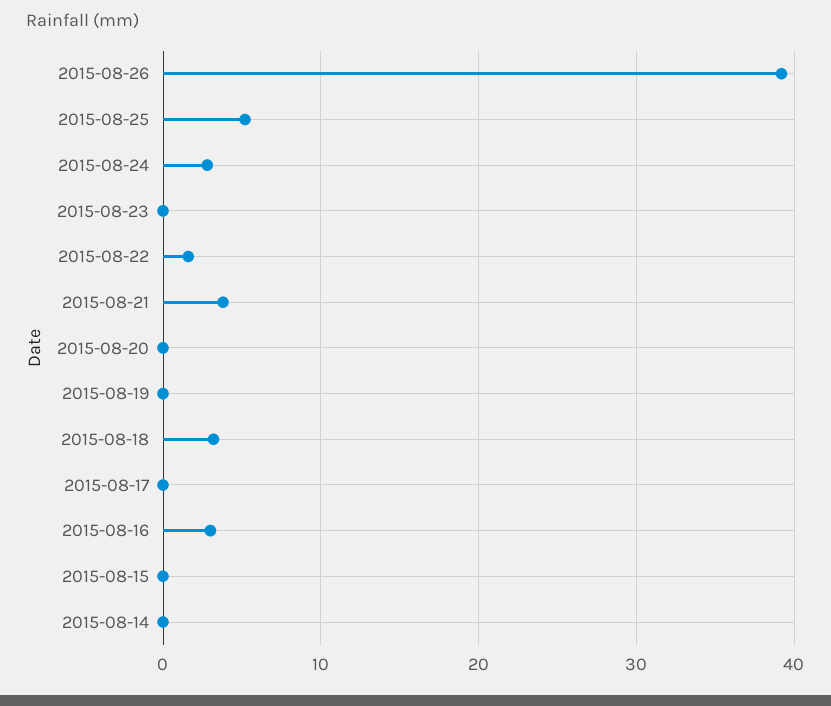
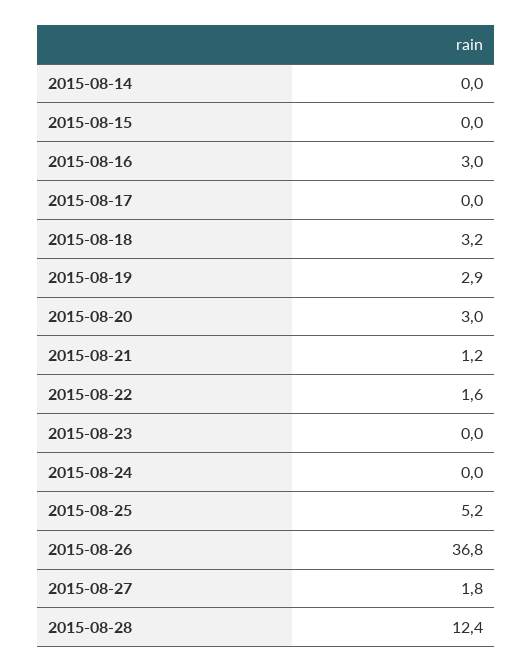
2015-08-26: 39 -> 36.8
2015-08-24: 3 -> 0
2015-08-21: 4 -> 1.2
2015-08-20: 0 -> 3
2015-08-19: 0 -> 2.9
2015-08-27: none -> 1.8
2015-08-28: none -> 12.4

